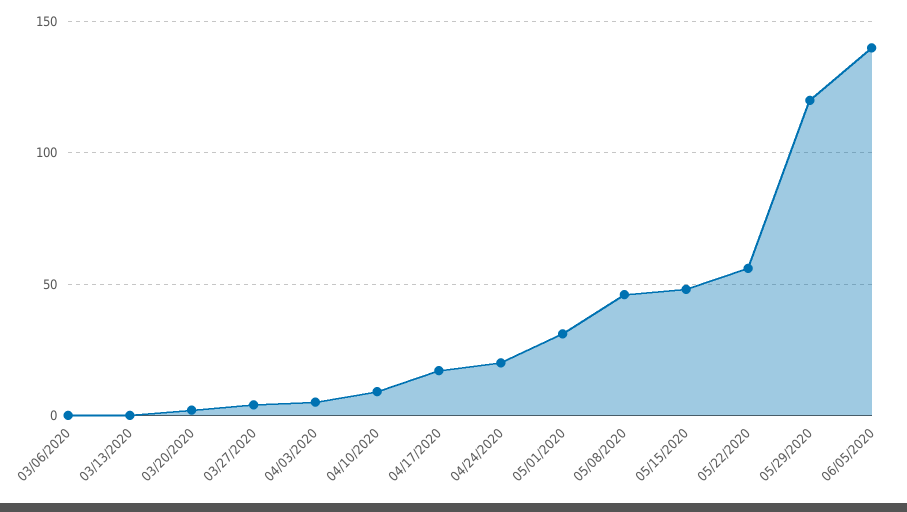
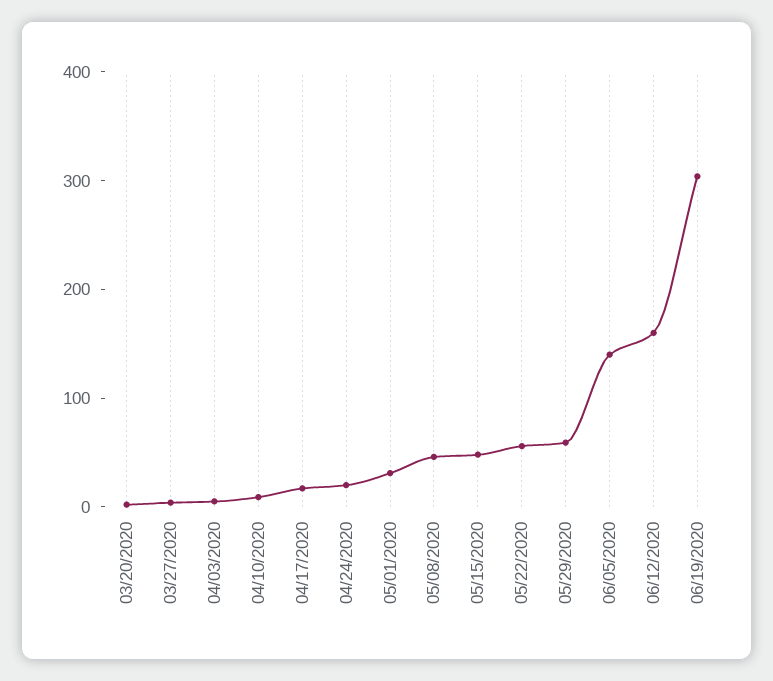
03/06/2020: 0 -> none
03/13/2020: 0 -> none
05/29/2020: 120 -> 60
06/12/2020: none -> 160
06/19/2020: none -> 300

